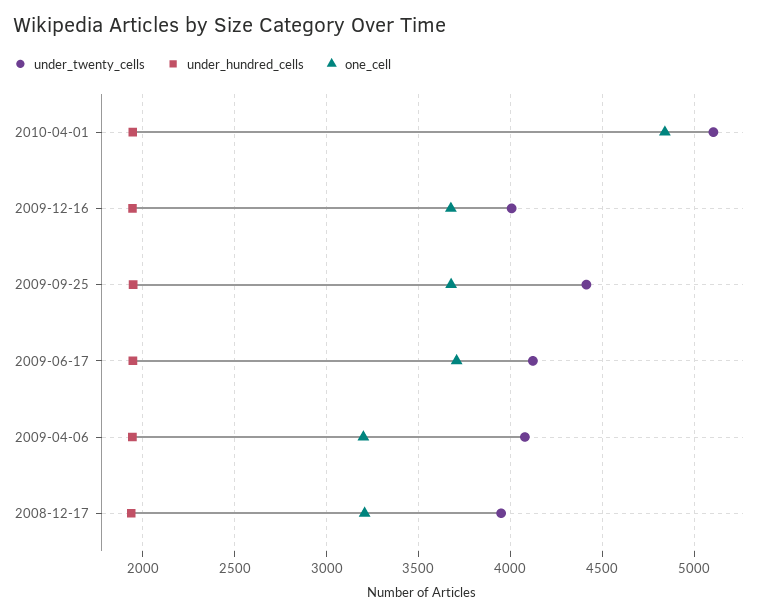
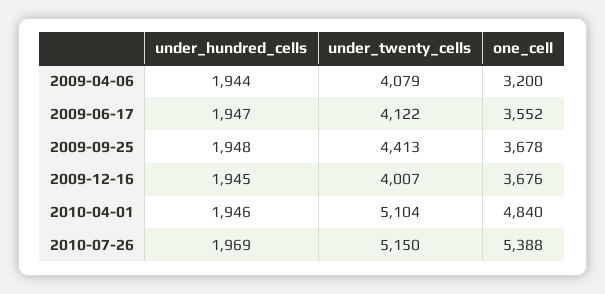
one_cell, 2009-06-17: 3700 -> 3552
under_twenty_cells, 2008-12-17: 3950 -> none
under_hundred_cells, 2008-12-17: 1950 -> none
one_cell, 2008-12-17: 3200 -> none
under_hundred_cells, 2010-07-26: none -> 1969
under_twenty_cells, 2010-07-26: none -> 5150
one_cell, 2010-07-26: none -> 5388

